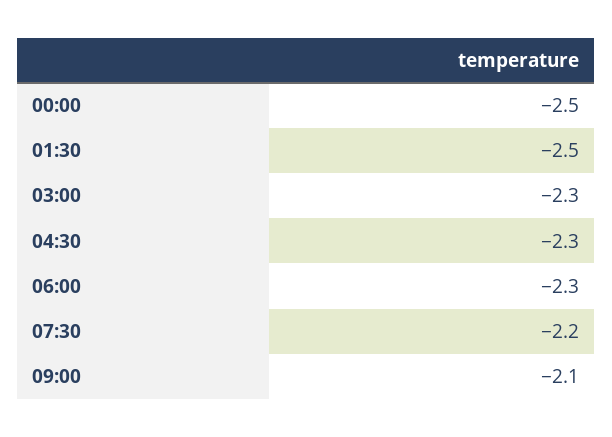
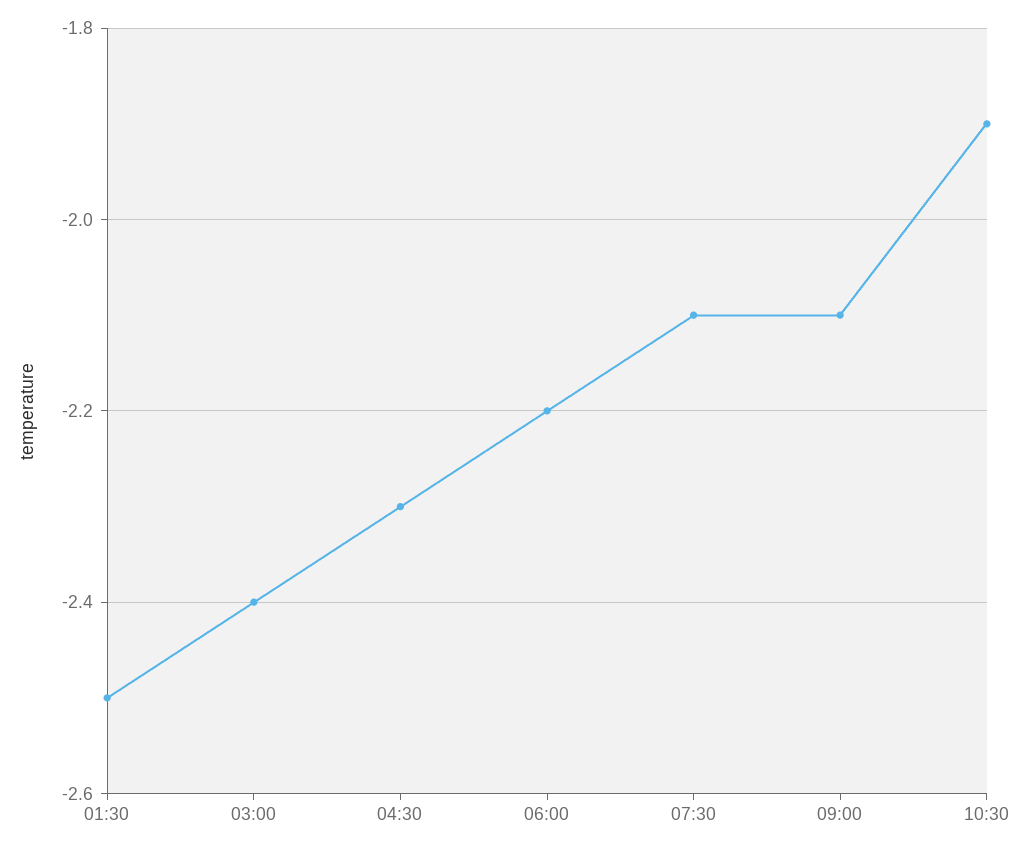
00:00: -2.5 -> none
03:00: -2.3 -> -2.4
06:00: -2.3 -> -2.2
07:30: -2.2 -> -2.1
10:30: none -> -1.9

